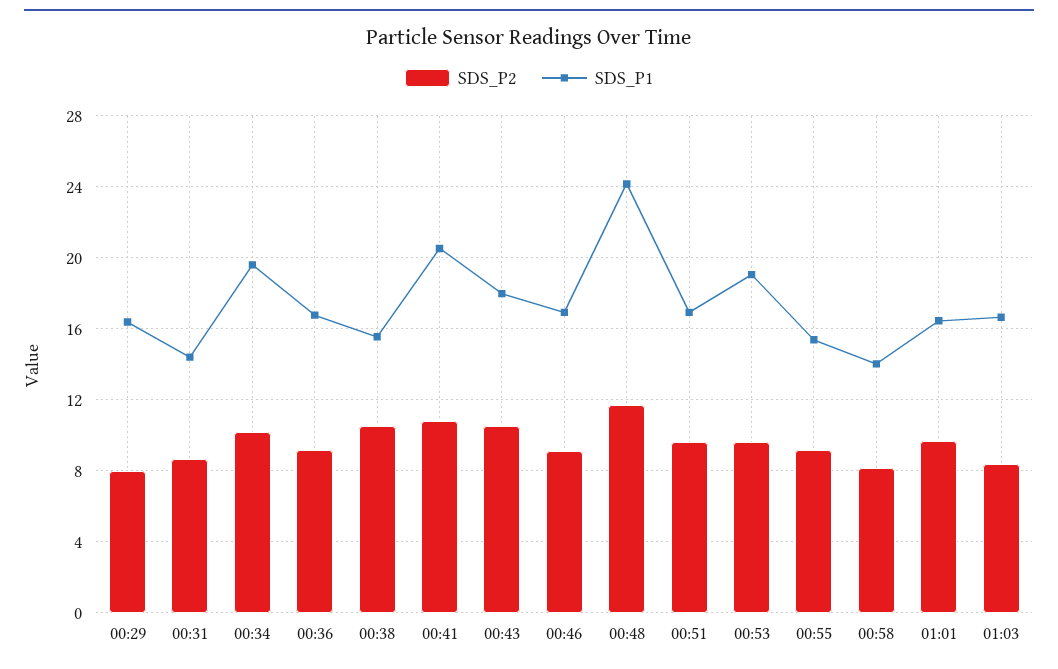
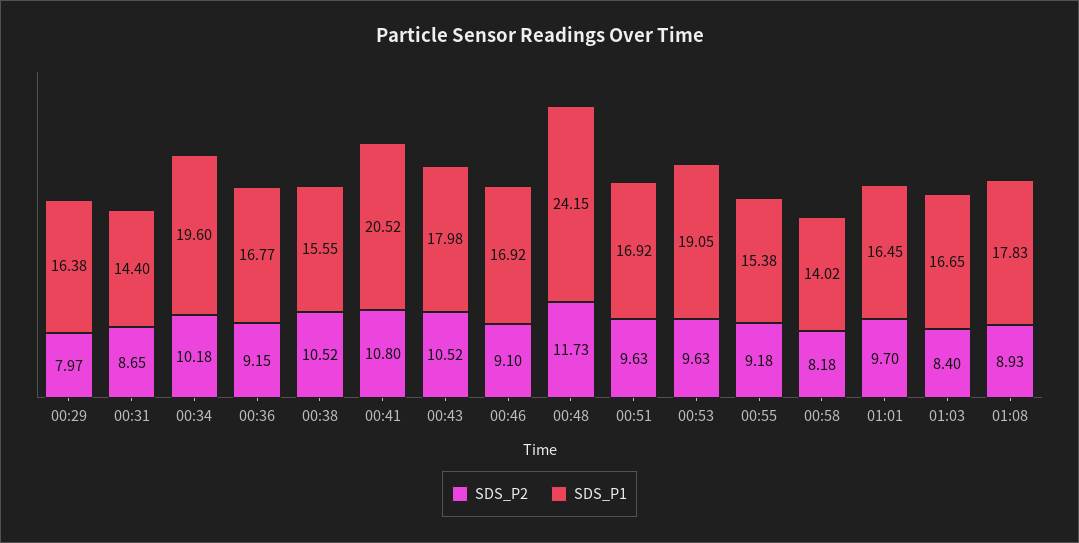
SDS_P2, 01:08: none -> 8.93
SDS_P1, 01:08: none -> 17.83

